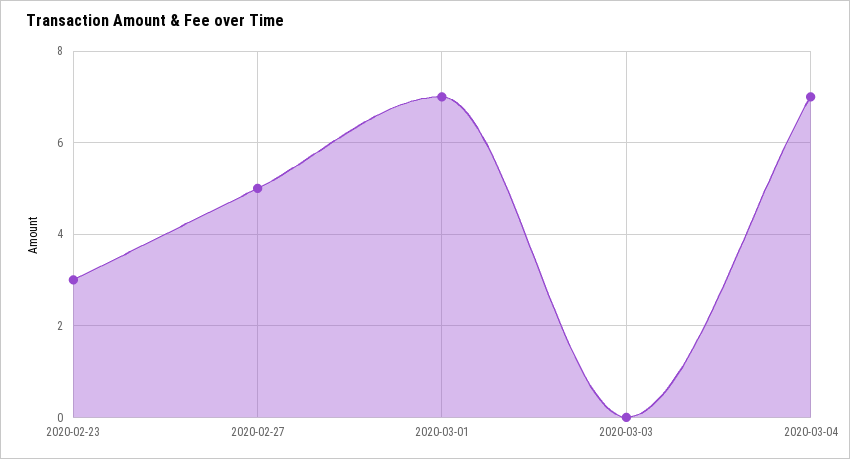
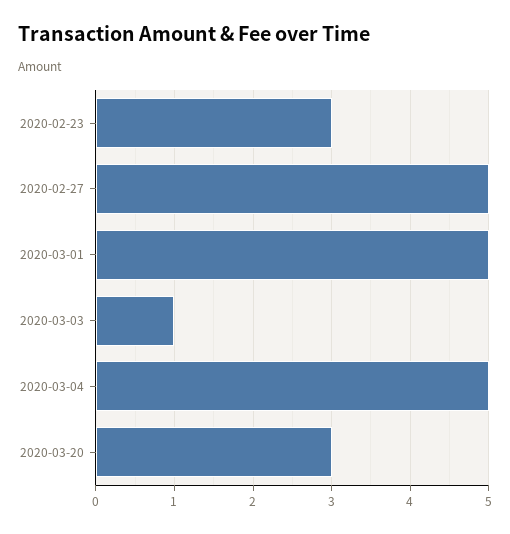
2020-03-01: 7 -> 5
2020-03-03: 0 -> 1
2020-03-04: 7 -> 5
2020-03-20: none -> 3

